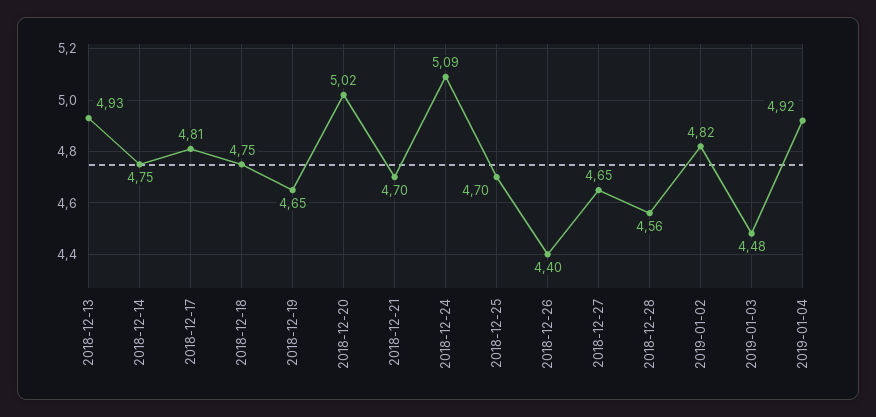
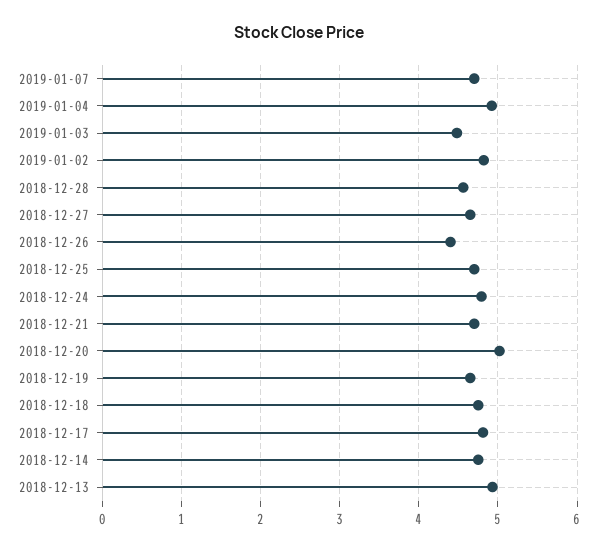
2018-12-24: 5.09 -> 4.8
2019-01-07: none -> 4.7

